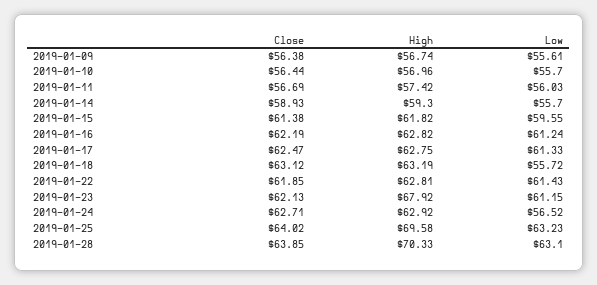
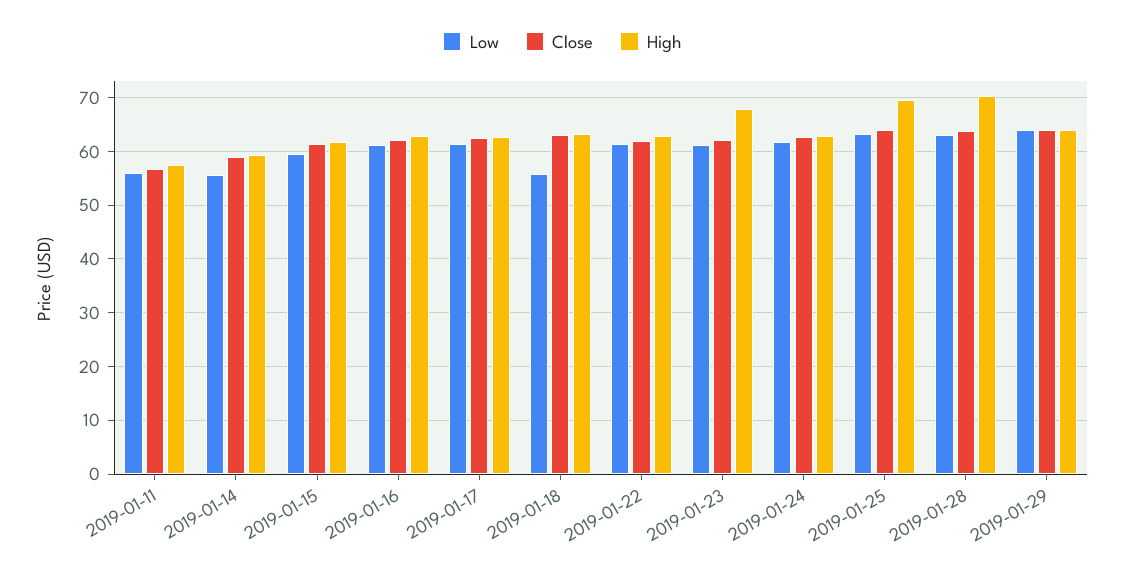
Close, 2019-01-09: 56.38 -> none
High, 2019-01-09: 56.74 -> none
Low, 2019-01-09: 55.61 -> none
Close, 2019-01-10: 56.44 -> none
High, 2019-01-10: 56.96 -> none
Low, 2019-01-10: 55.7 -> none
Low, 2019-01-24: 56.52 -> 62
Low, 2019-01-29: none -> 64
Close, 2019-01-29: none -> 64
High, 2019-01-29: none -> 64

